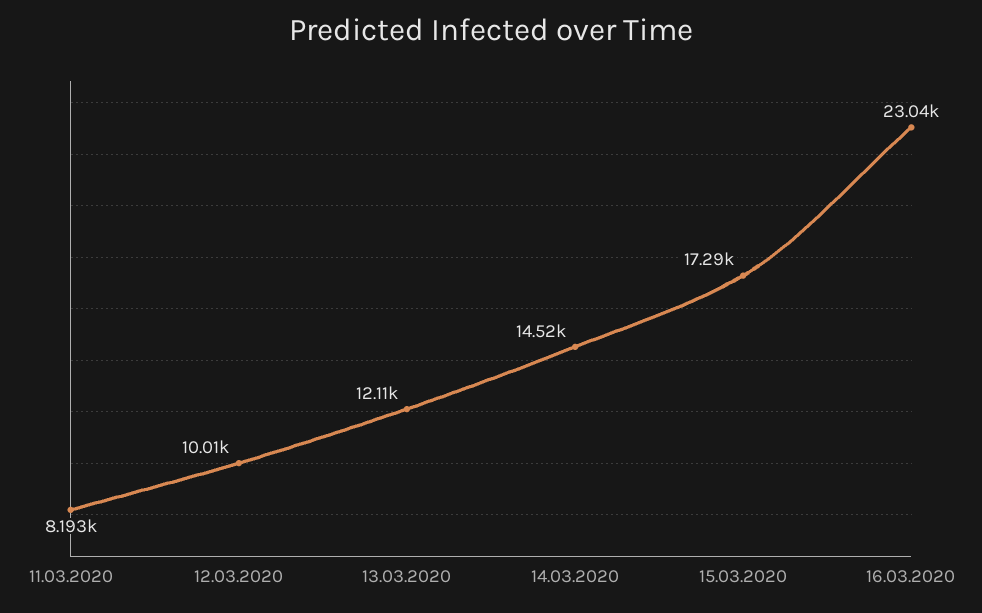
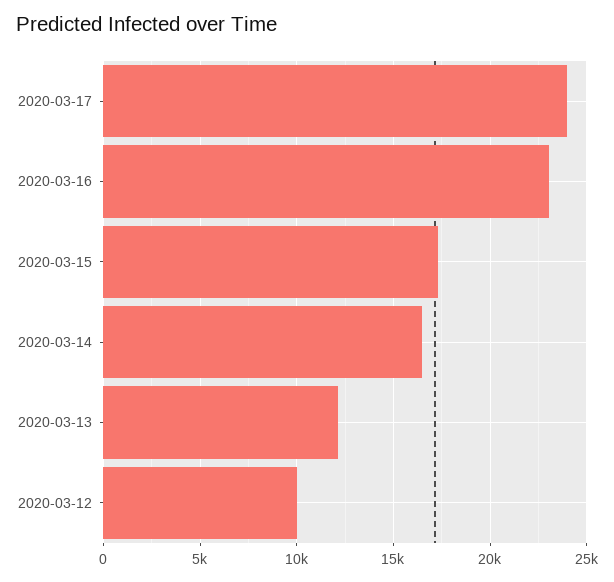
11.03.2020: 8193 -> none
14.03.2020: 14520 -> 16500
2020-03-17: none -> 24000

